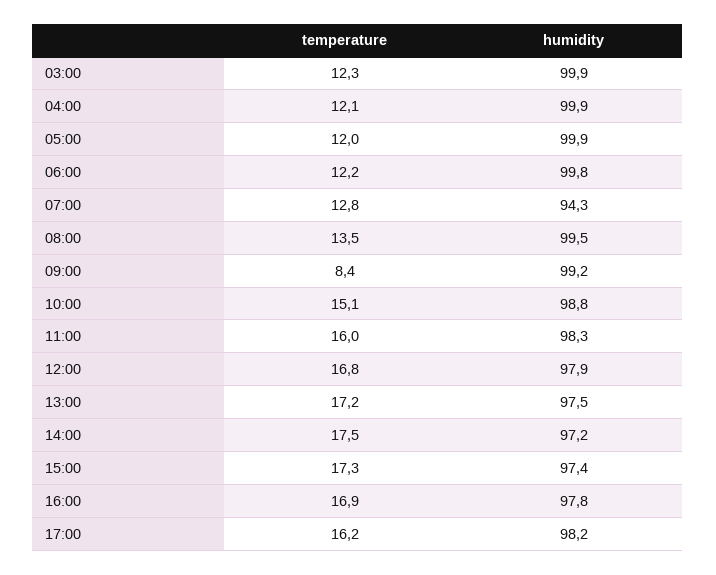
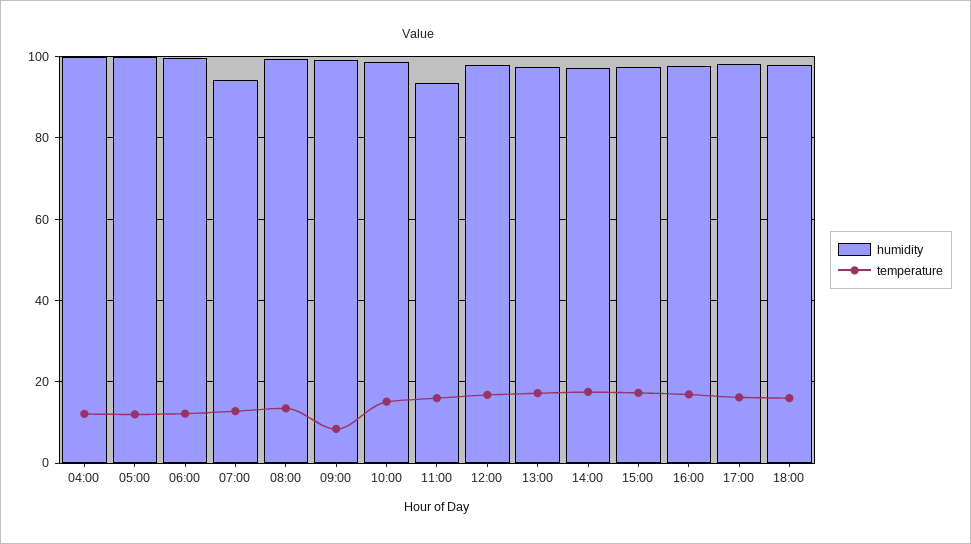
temperature, 03:00: 12.3 -> none
humidity, 03:00: 99.9 -> none
humidity, 11:00: 98.3 -> 94
humidity, 18:00: none -> 98
temperature, 18:00: none -> 16

